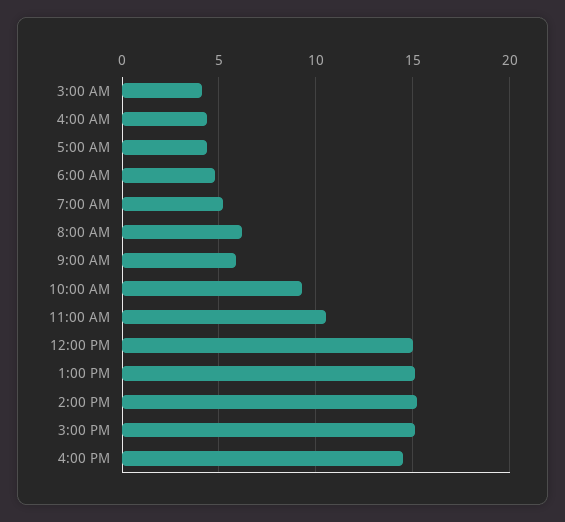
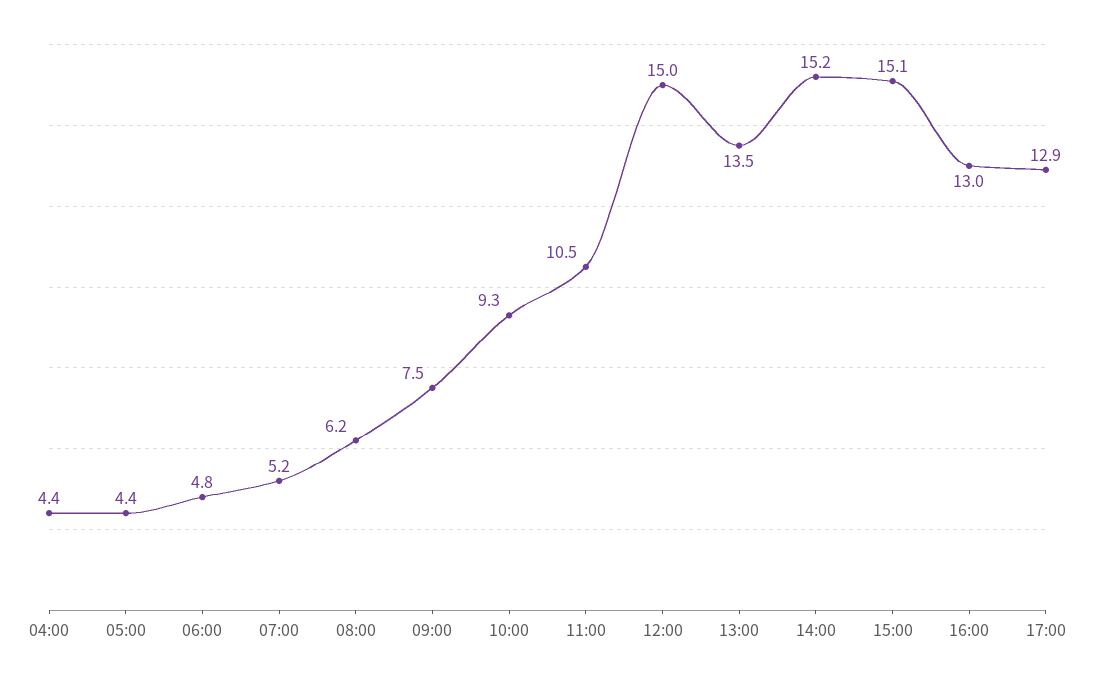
3:00 AM: 4 -> none
9:00 AM: 6 -> 7.5
1:00 PM: 15 -> 13.5
4:00 PM: 14.5 -> 13
17:00: none -> 12.9

